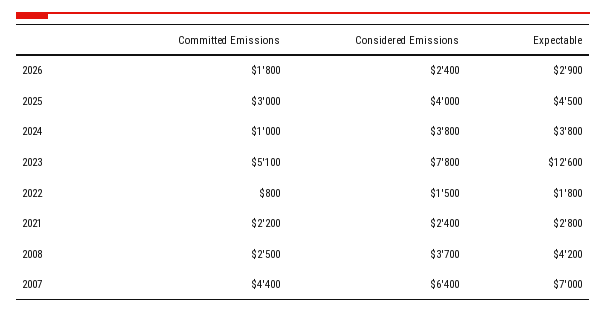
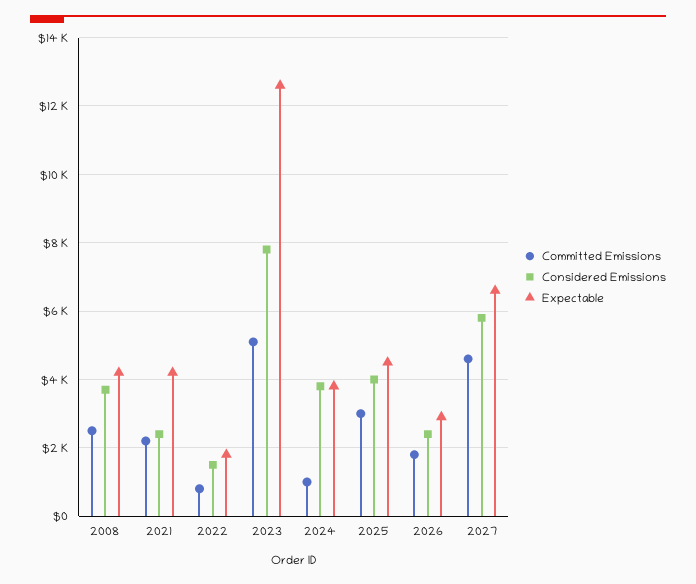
Expectable, 2021: 2800 -> 4200
Committed Emissions, 2007: 4400 -> none
Considered Emissions, 2007: 6400 -> none
Expectable, 2007: 7000 -> none
Committed Emissions, 2027: none -> 4600
Considered Emissions, 2027: none -> 5800
Expectable, 2027: none -> 6600

